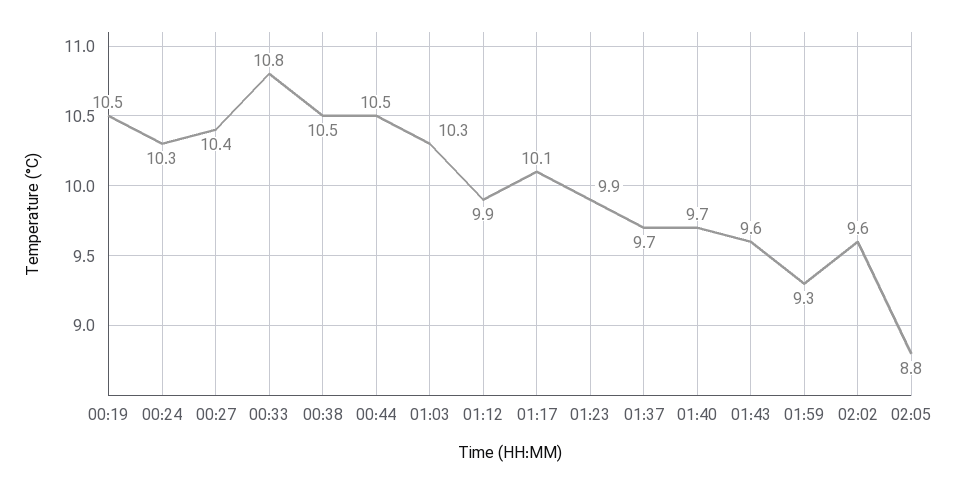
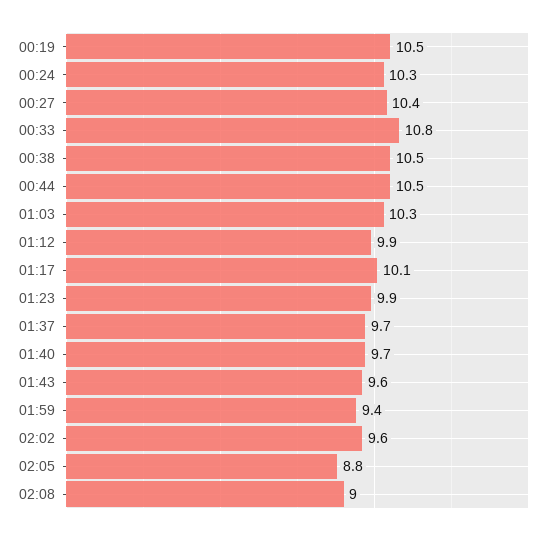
01:59: 9.3 -> 9.4
02:08: none -> 9

